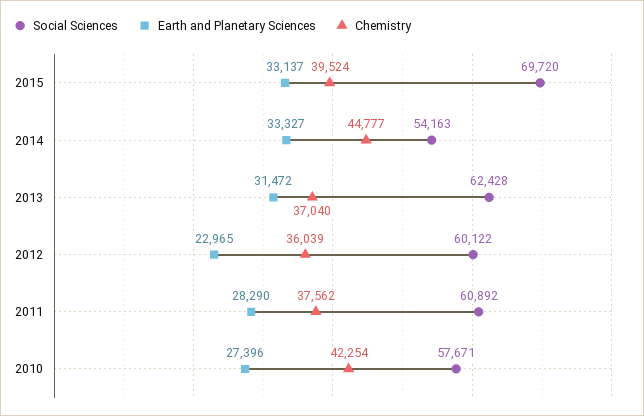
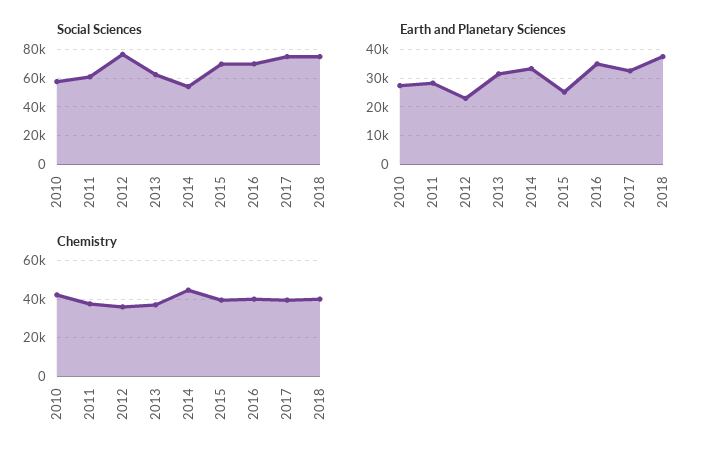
Earth and Planetary Sciences, 2015: 33137 -> 25000
Social Sciences, 2012: 60122 -> 75000
Social Sciences, 2016: none -> 70000
Social Sciences, 2017: none -> 75000
Social Sciences, 2018: none -> 75000
Earth and Planetary Sciences, 2016: none -> 35000
Earth and Planetary Sciences, 2017: none -> 32500
Earth and Planetary Sciences, 2018: none -> 37500
Chemistry, 2016: none -> 40000
Chemistry, 2017: none -> 40000
Chemistry, 2018: none -> 40000

